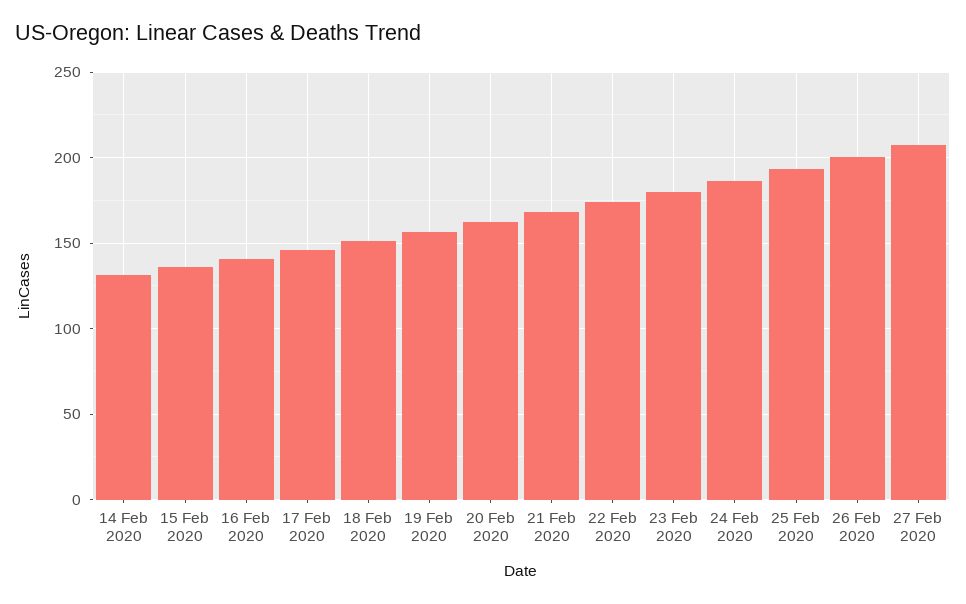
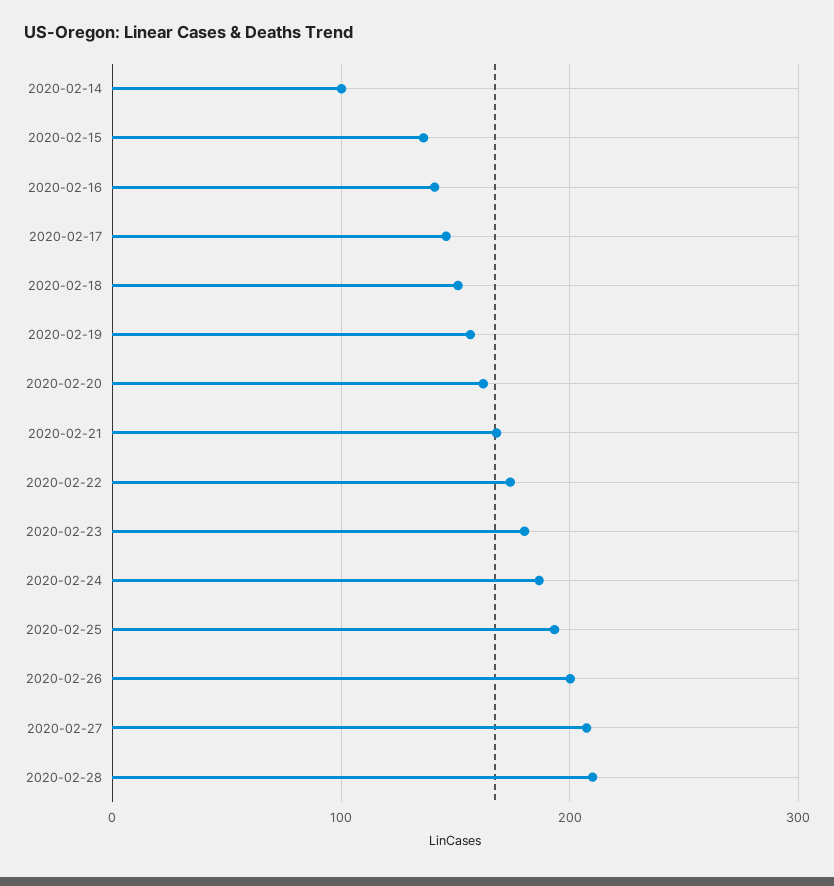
14 Feb 2020: 130 -> 100
2020-02-28: none -> 210

